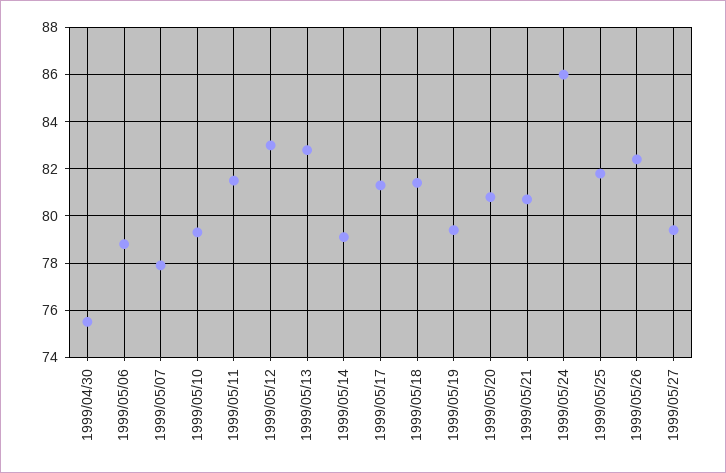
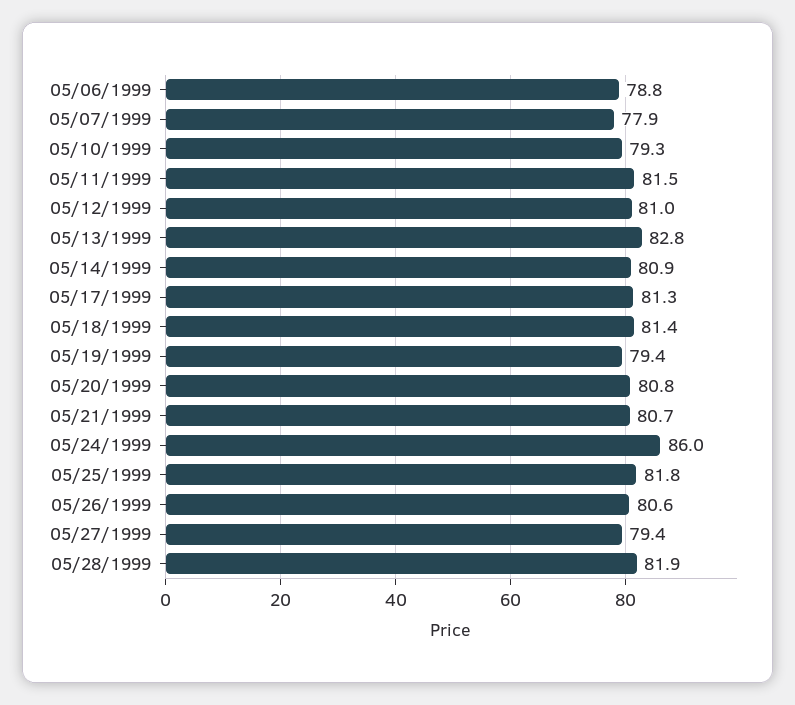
1999/04/30: 75.5 -> none
1999/05/12: 83 -> 81
1999/05/14: 79 -> 80.9
1999/05/26: 82.5 -> 80.6
05/28/1999: none -> 81.9

